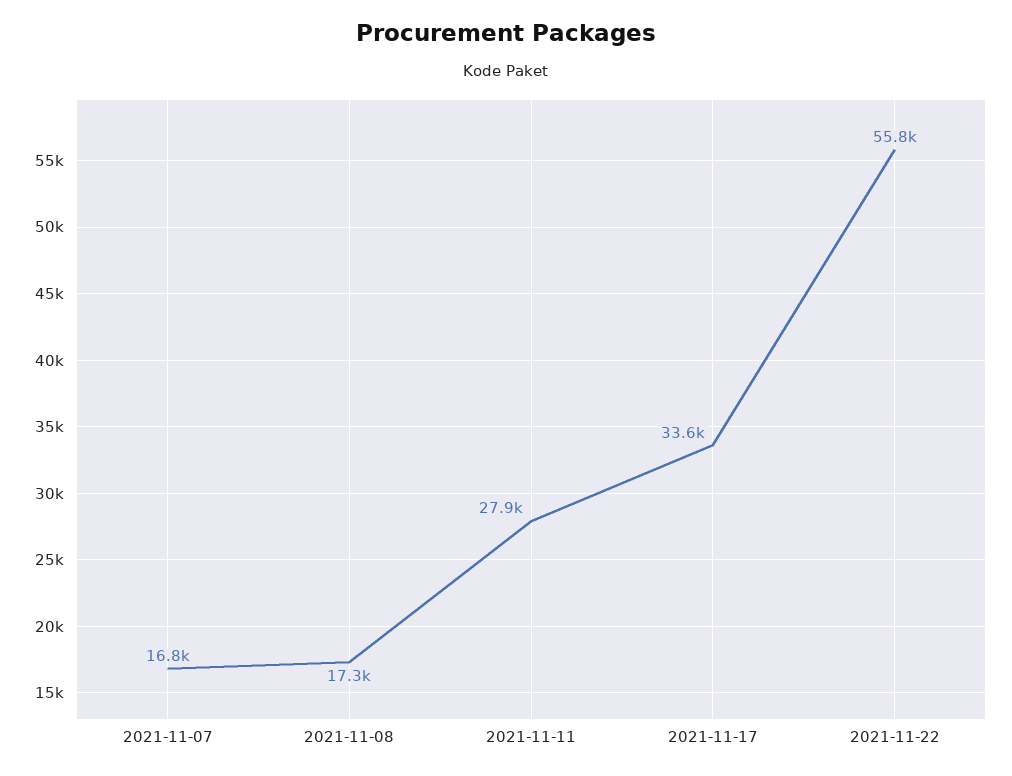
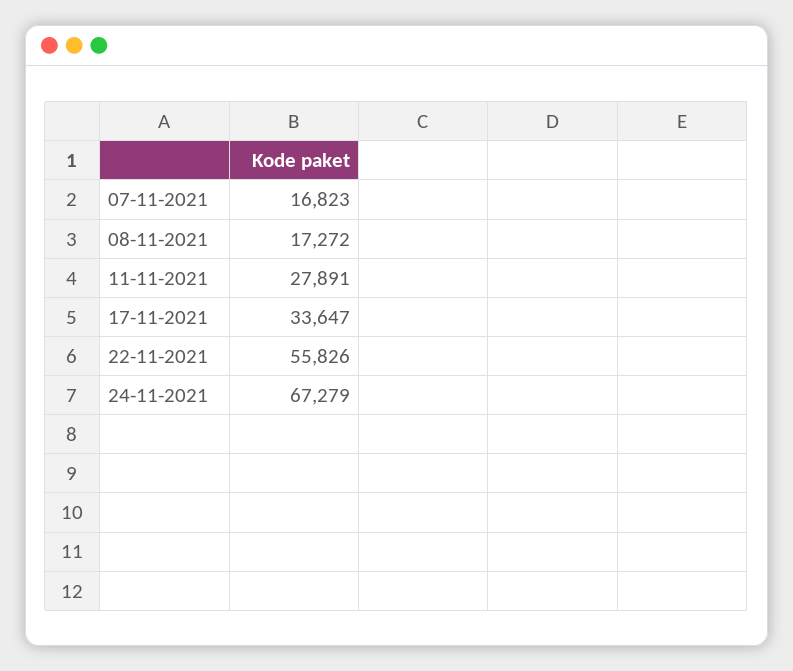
24-11-2021: none -> 67279

